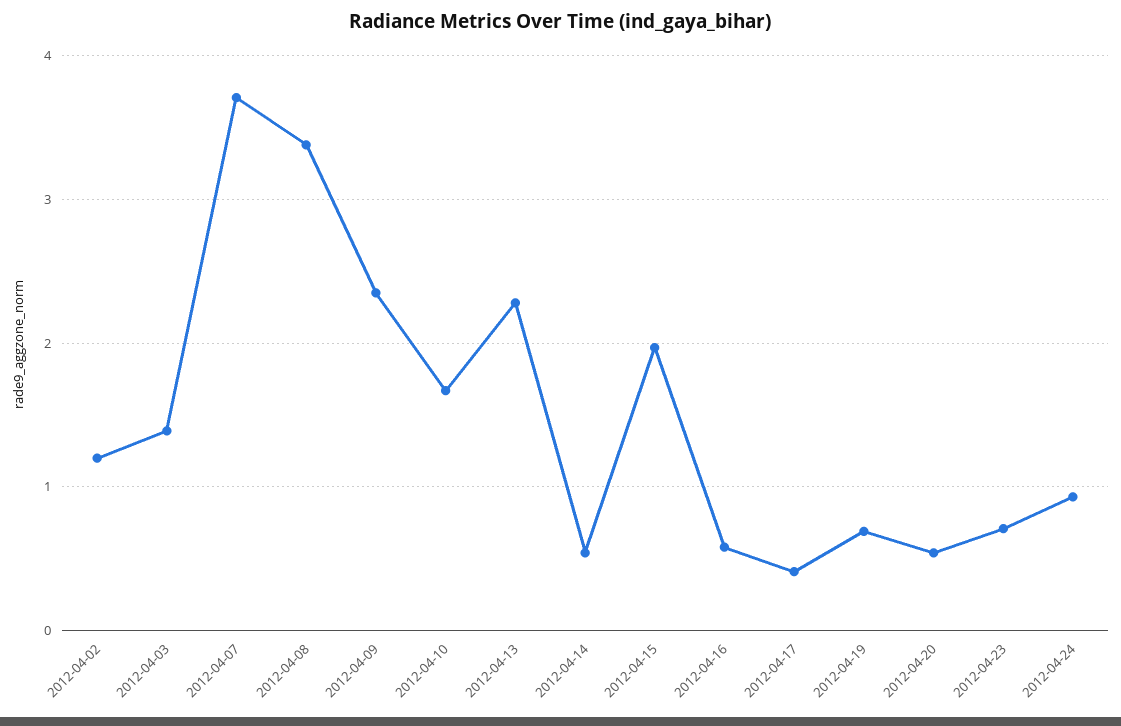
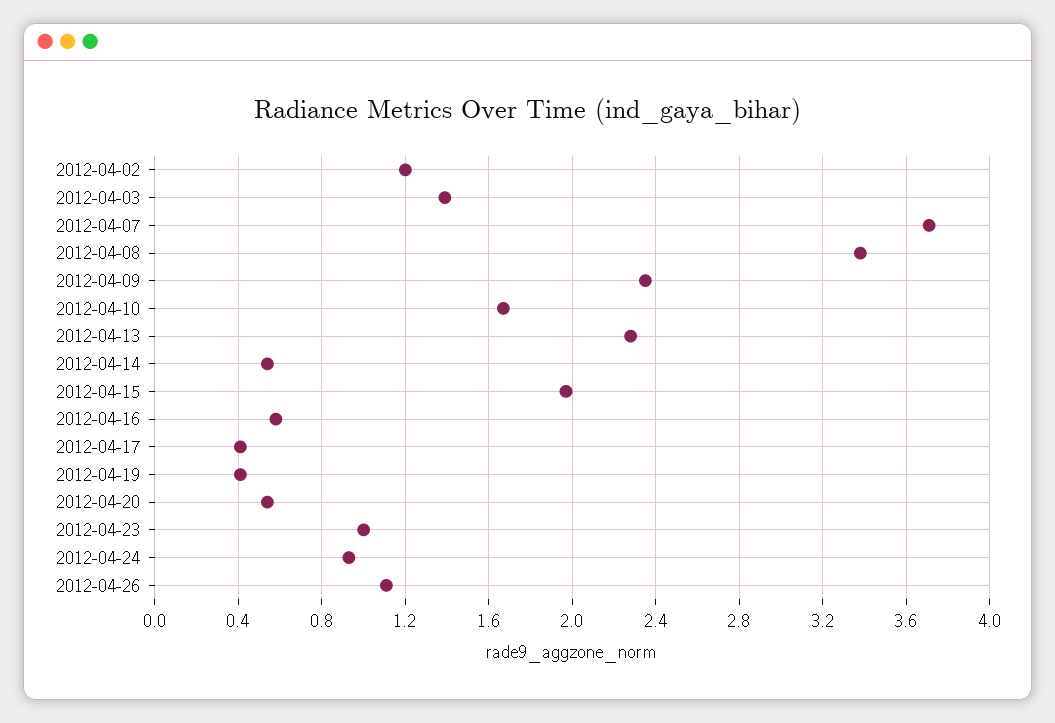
2012-04-19: 0.7 -> 0.4
2012-04-23: 0.7 -> 1
2012-04-26: none -> 1.1

